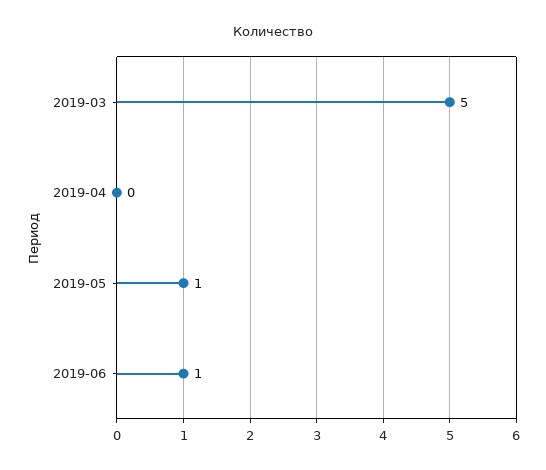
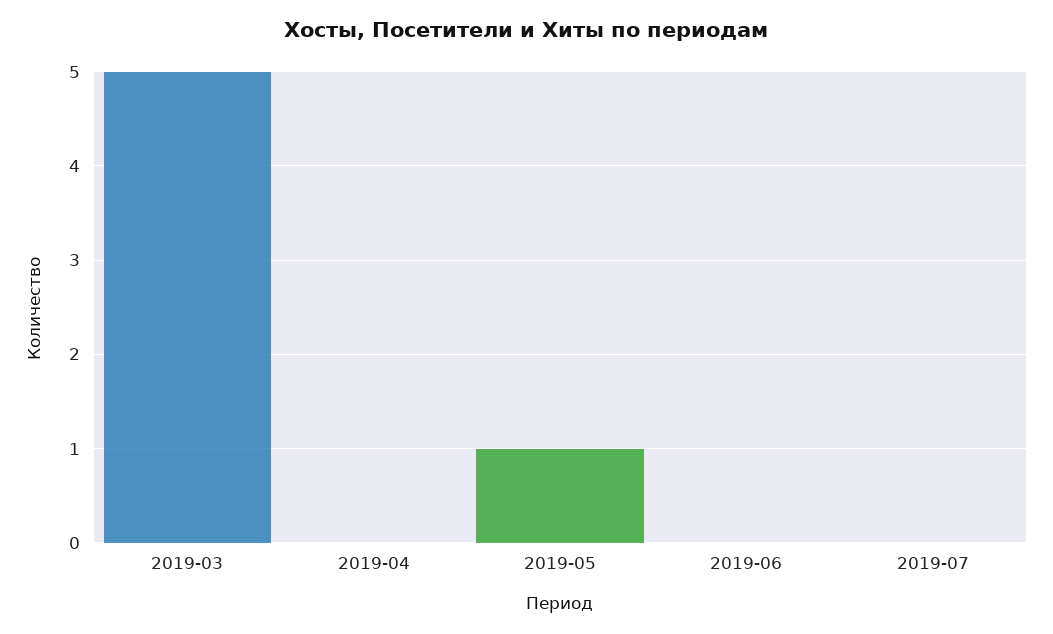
2019-06: 1 -> 0
2019-07: none -> 0

